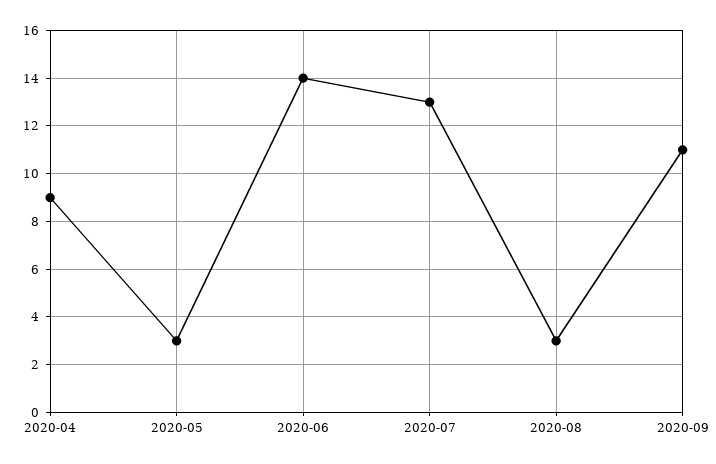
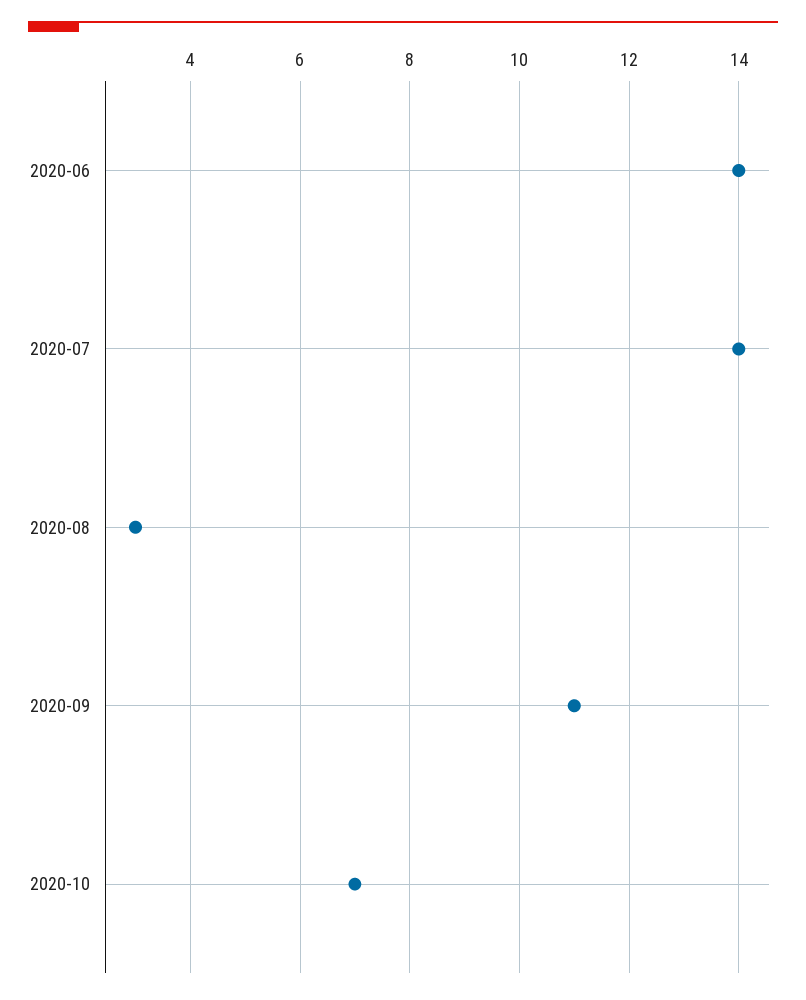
2020-04: 9 -> none
2020-05: 3 -> none
2020-07: 13 -> 14
2020-10: none -> 7

